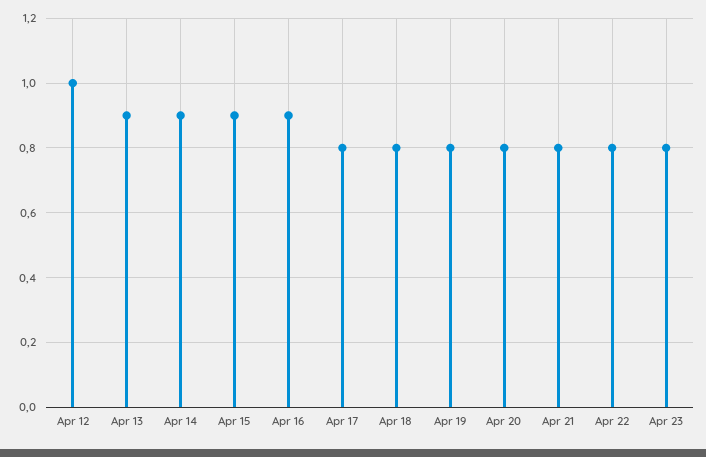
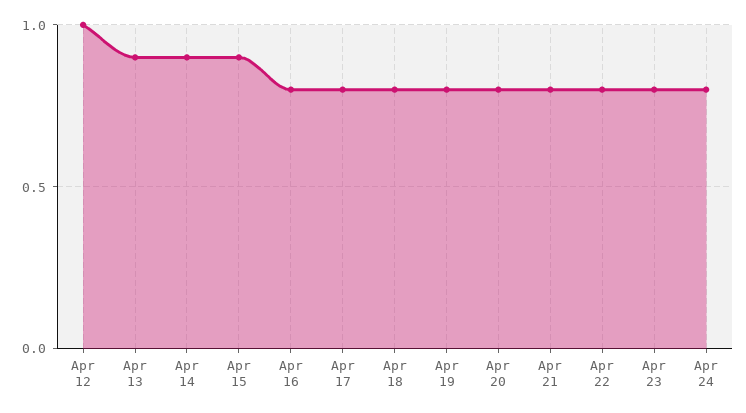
Apr 16: 0.9 -> 0.8
Apr 24: none -> 0.8

